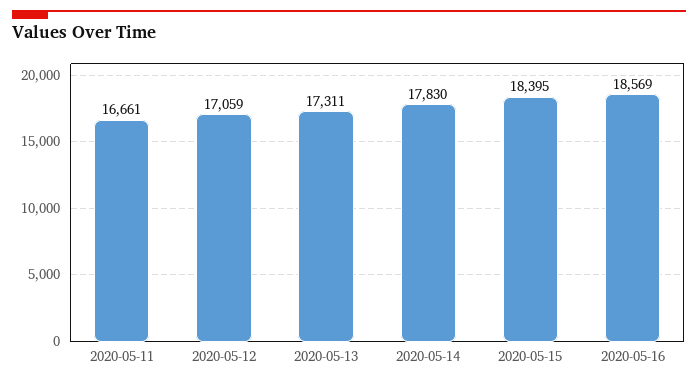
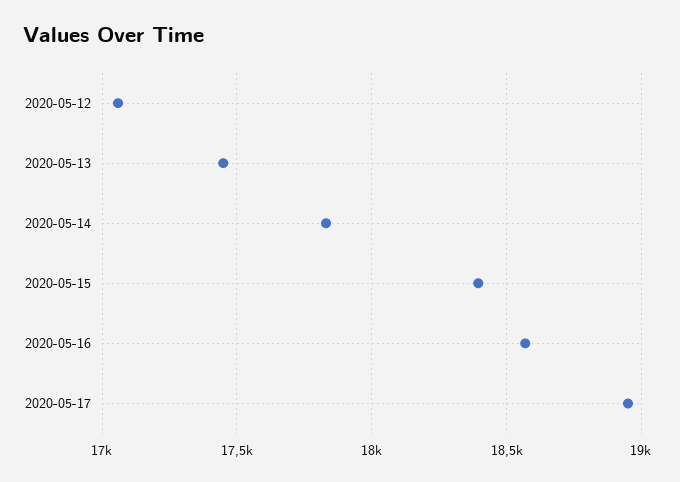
2020-05-11: 16661 -> none
2020-05-13: 17311 -> 17450
2020-05-17: none -> 18950

